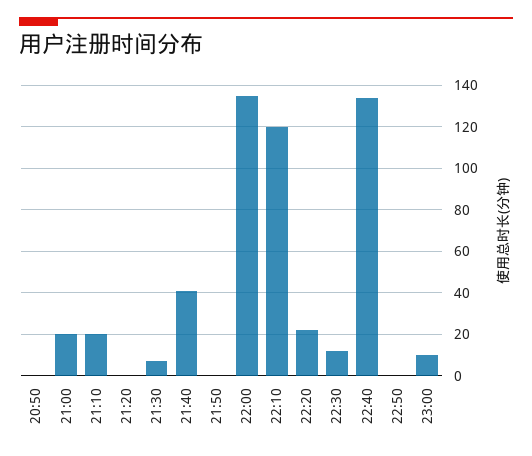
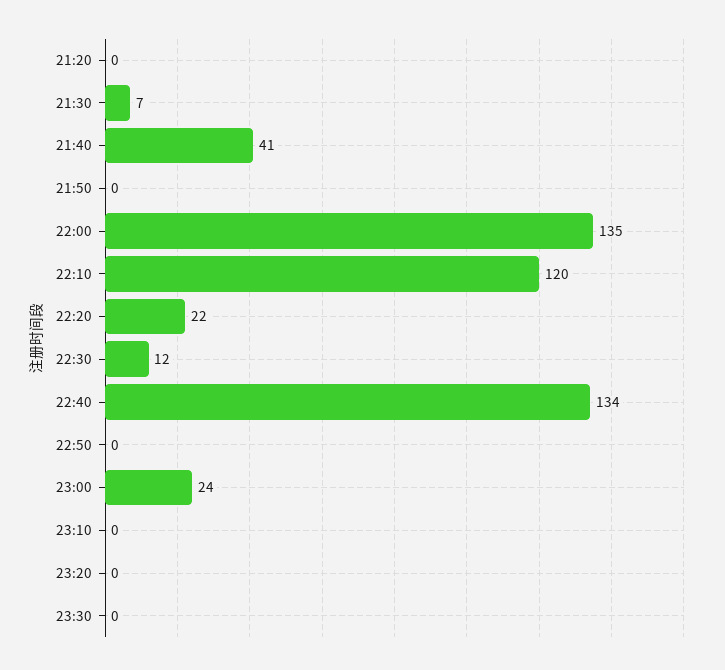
20:50: 0 -> none
21:00: 20 -> none
21:10: 20 -> none
23:00: 10 -> 24
23:10: none -> 0
23:20: none -> 0
23:30: none -> 0

